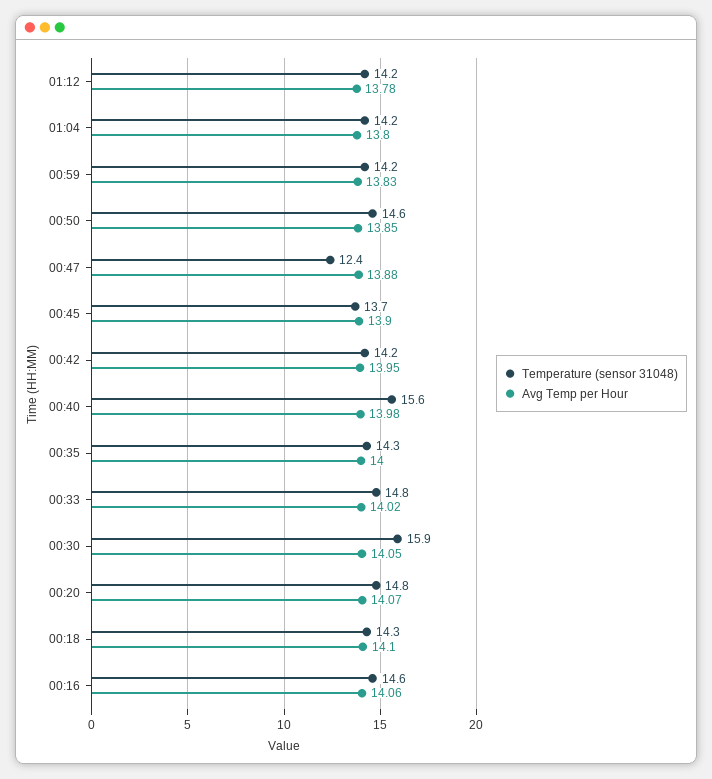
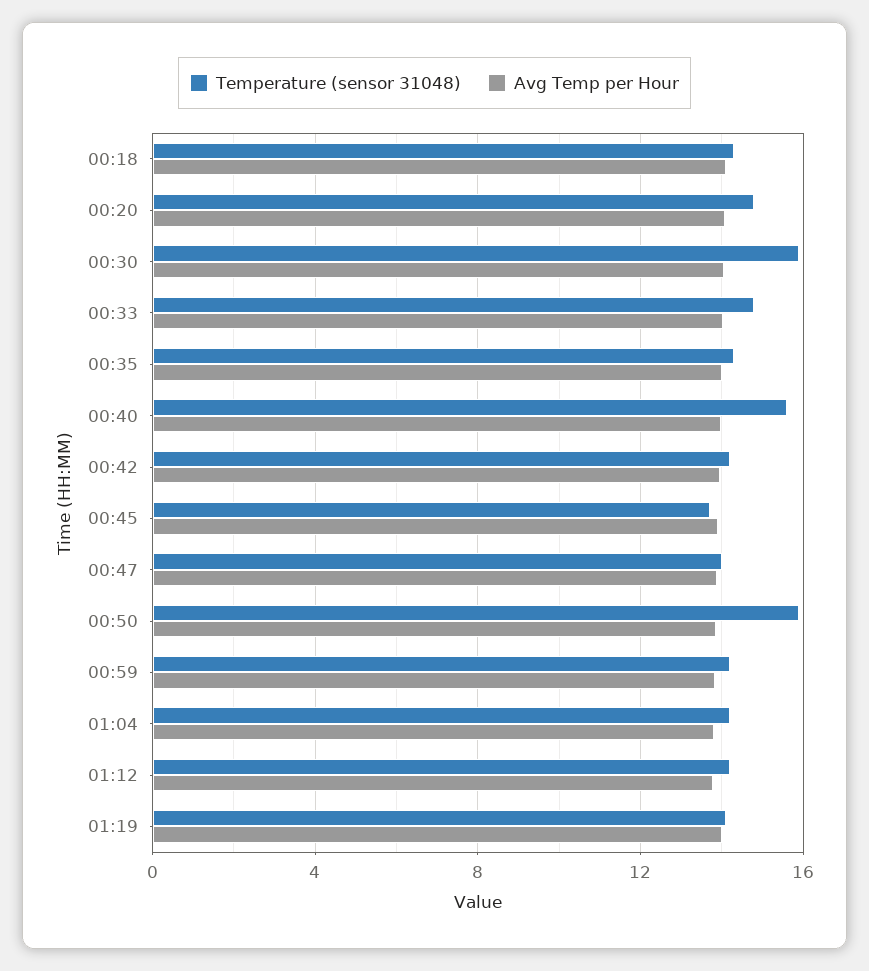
Temperature (sensor 31048), 00:50: 14.6 -> 16
Temperature (sensor 31048), 00:47: 12.4 -> 14
Temperature (sensor 31048), 00:16: 14.6 -> none
Avg Temp per Hour, 00:16: 14.06 -> none
Temperature (sensor 31048), 01:19: none -> 14
Avg Temp per Hour, 01:19: none -> 14

